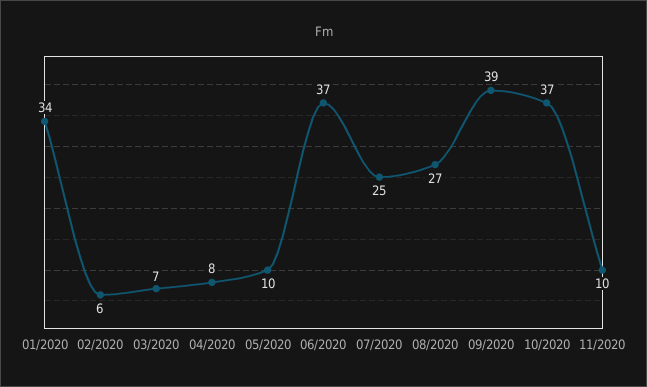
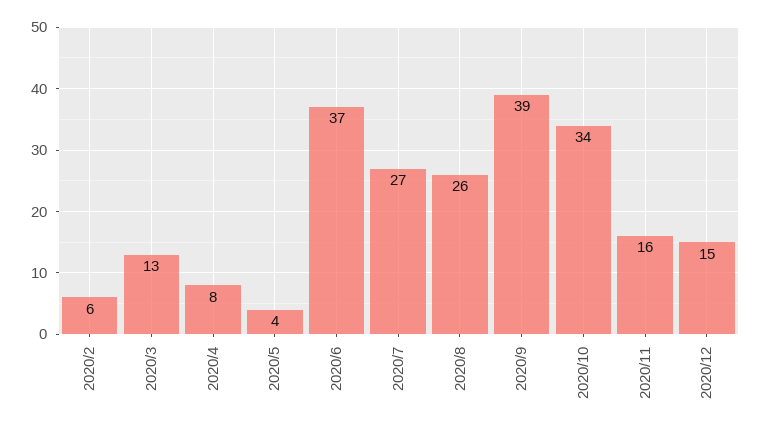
01/2020: 34 -> none
03/2020: 7 -> 13
05/2020: 10 -> 4
07/2020: 25 -> 27
08/2020: 27 -> 26
10/2020: 37 -> 34
11/2020: 10 -> 16
2020/12: none -> 15

